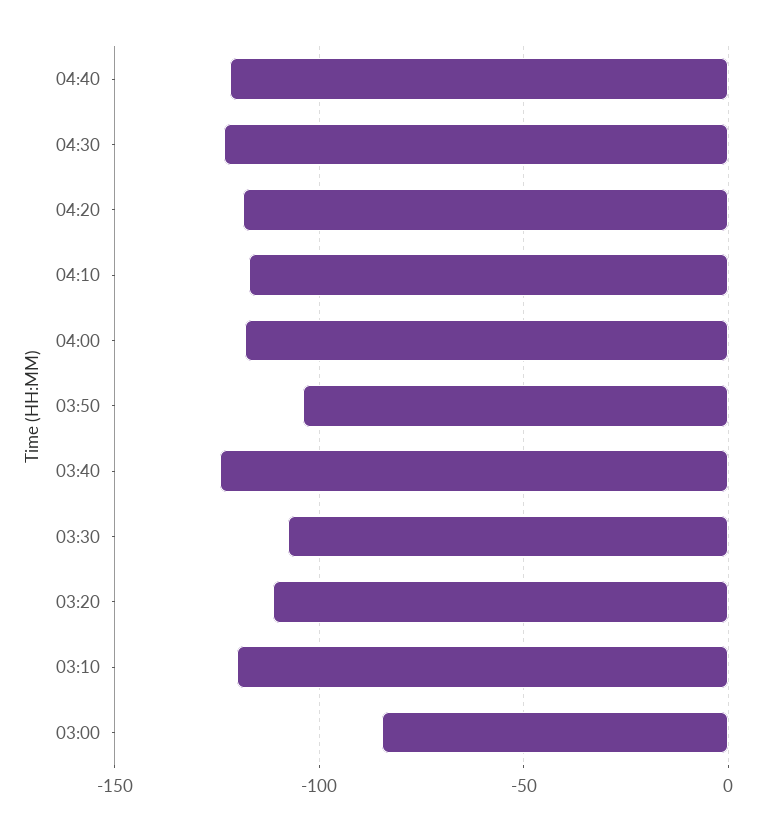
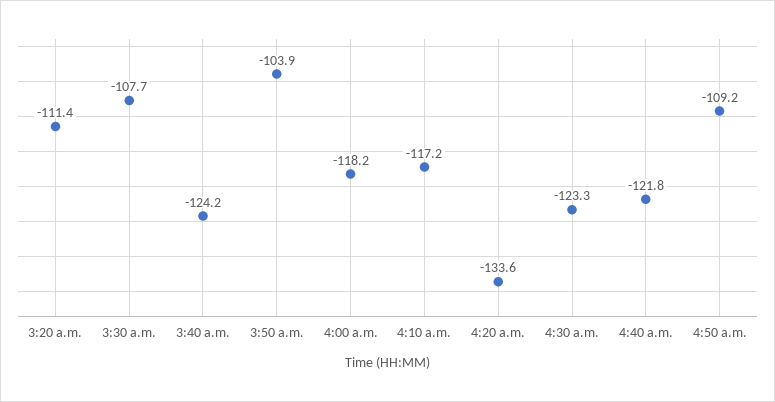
04:20: -120 -> -133.6
03:10: -120 -> none
03:00: -85 -> none
4:50 a.m.: none -> -109.2

